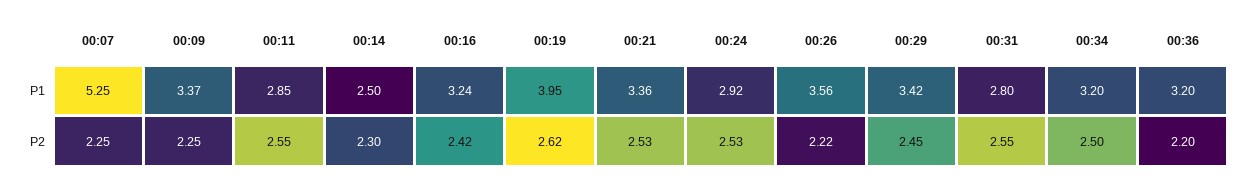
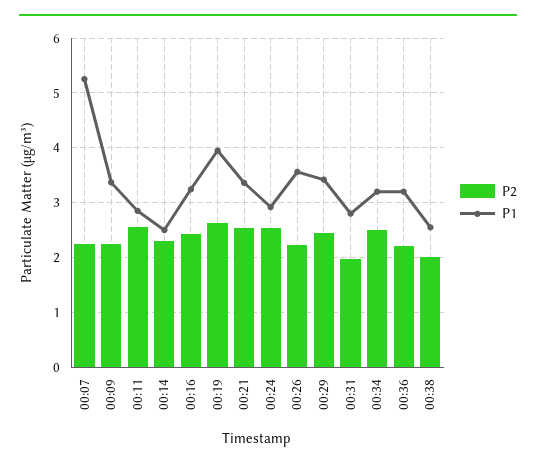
P2, 00:31: 2.55 -> 2
P2, 00:38: none -> 2
P1, 00:38: none -> 2.6

